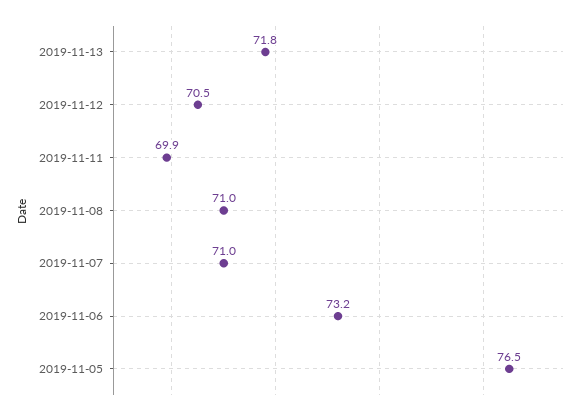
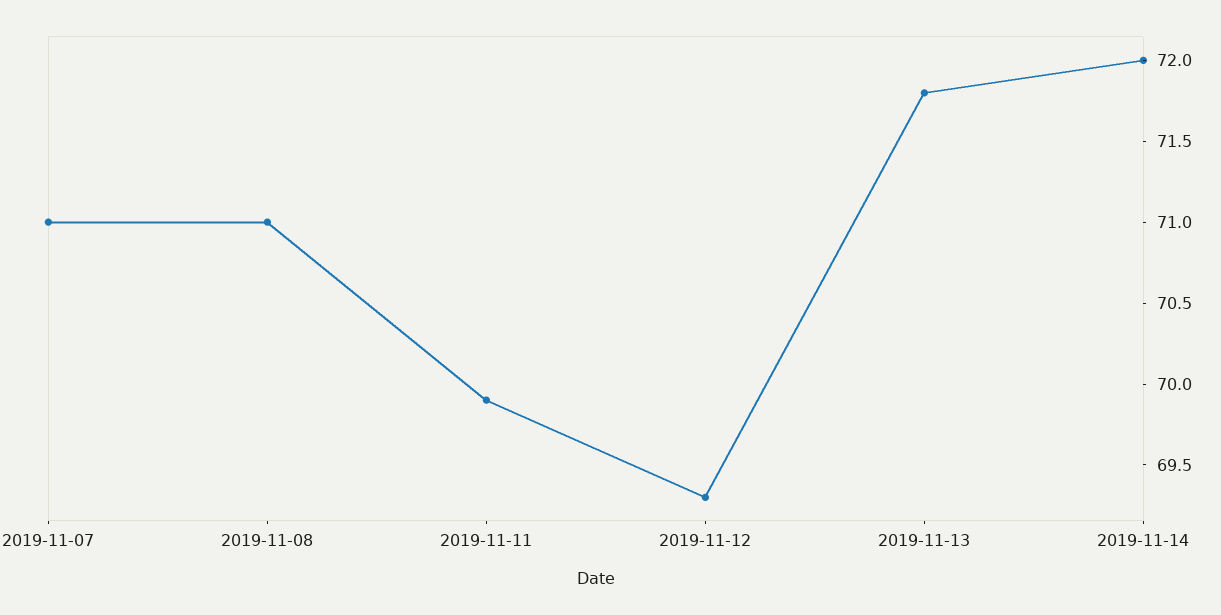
2019-11-12: 70.5 -> 69.3
2019-11-06: 73.2 -> none
2019-11-05: 76.5 -> none
2019-11-14: none -> 72

